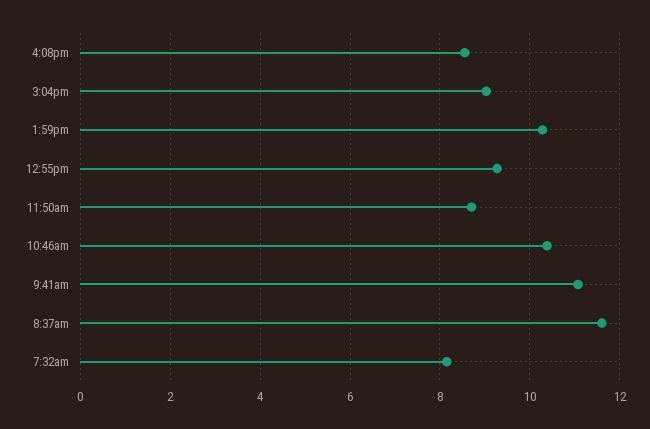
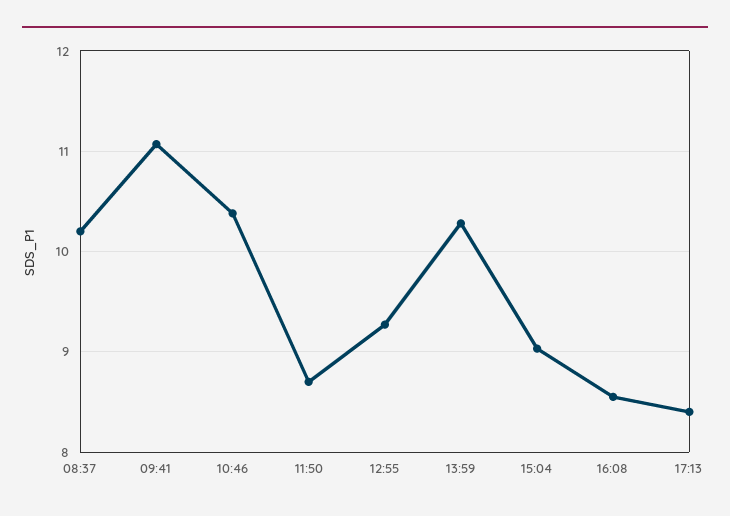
8:37am: 11.6 -> 10.2
7:32am: 8.2 -> none
17:13: none -> 8.4

